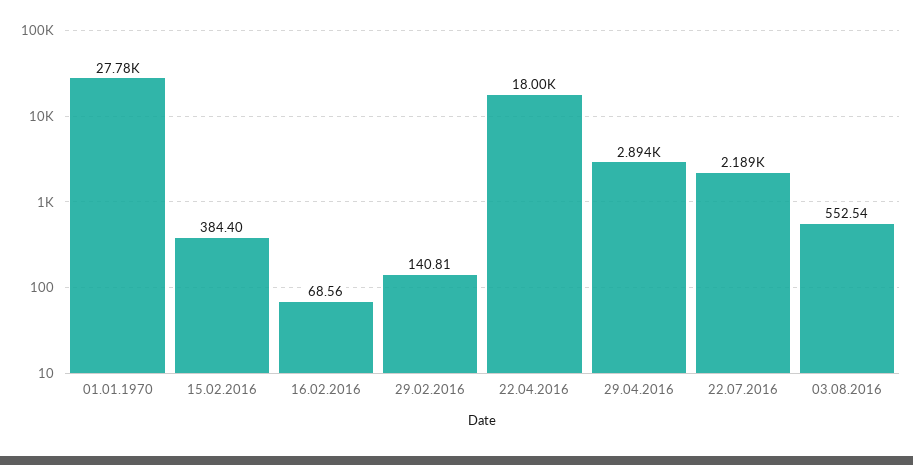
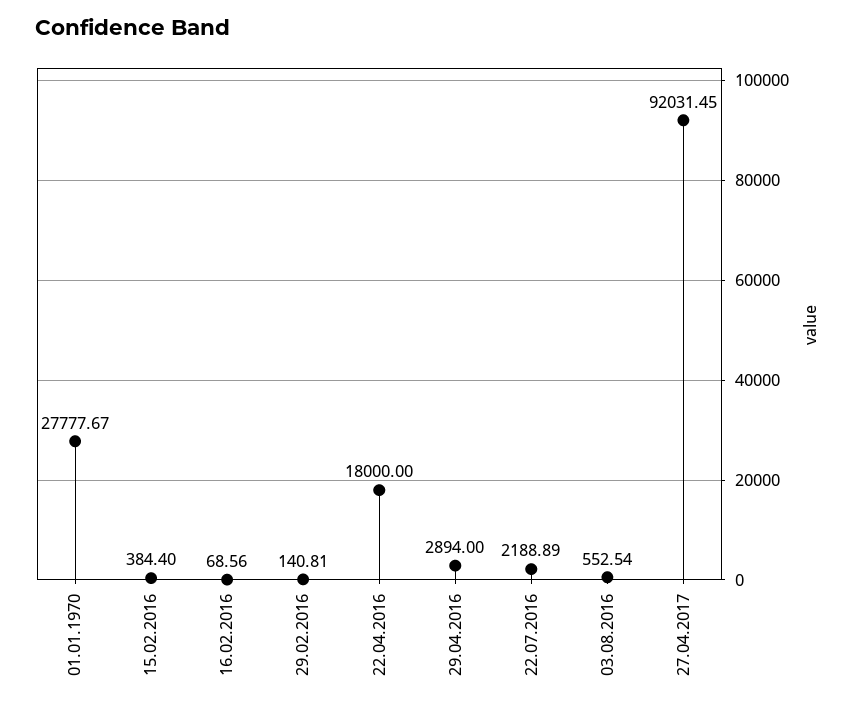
27.04.2017: none -> 92031.45

